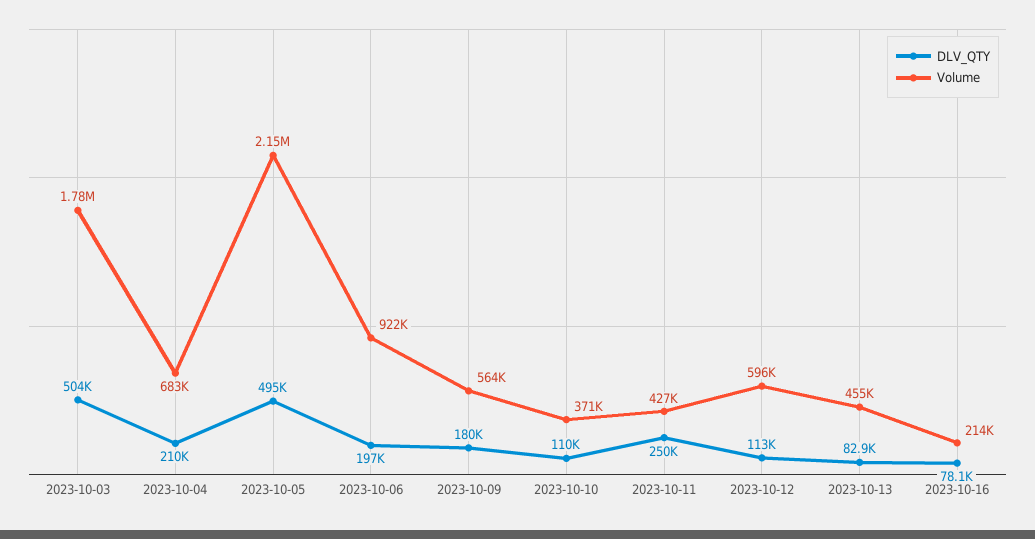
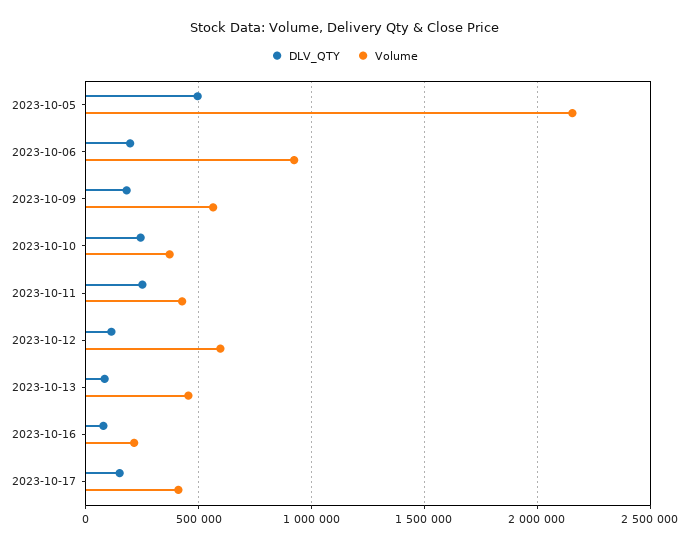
DLV_QTY, 2023-10-03: 504000 -> none
Volume, 2023-10-03: 1780000 -> none
DLV_QTY, 2023-10-04: 210000 -> none
Volume, 2023-10-04: 683000 -> none
DLV_QTY, 2023-10-10: 110000 -> 250000
DLV_QTY, 2023-10-17: none -> 150000
Volume, 2023-10-17: none -> 400000

